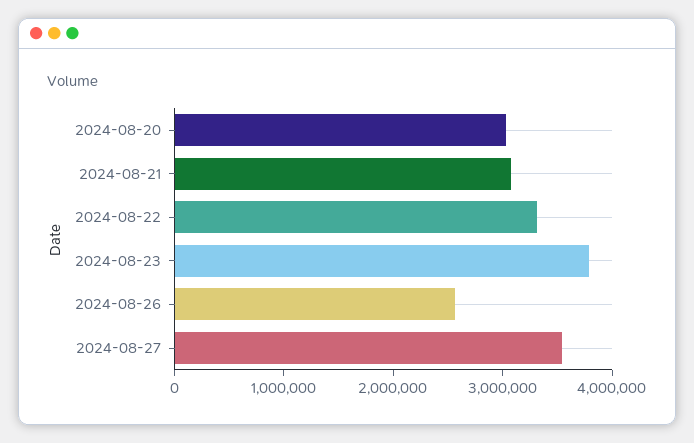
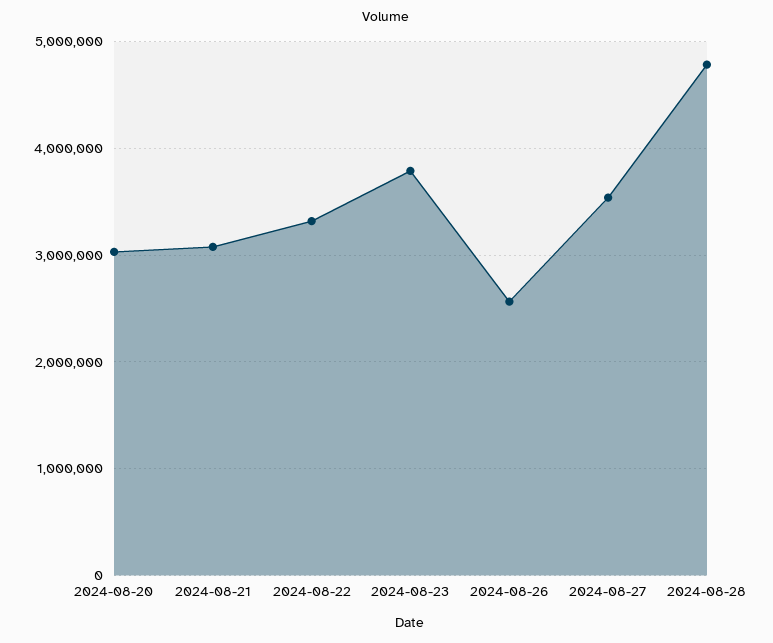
2024-08-28: none -> 4800000

